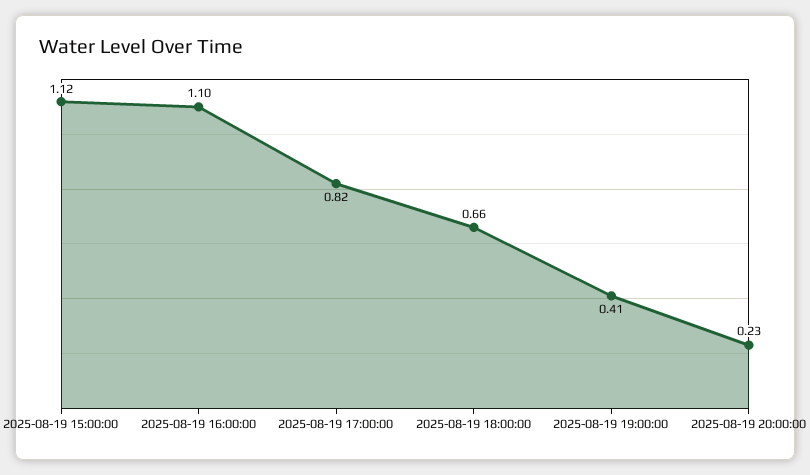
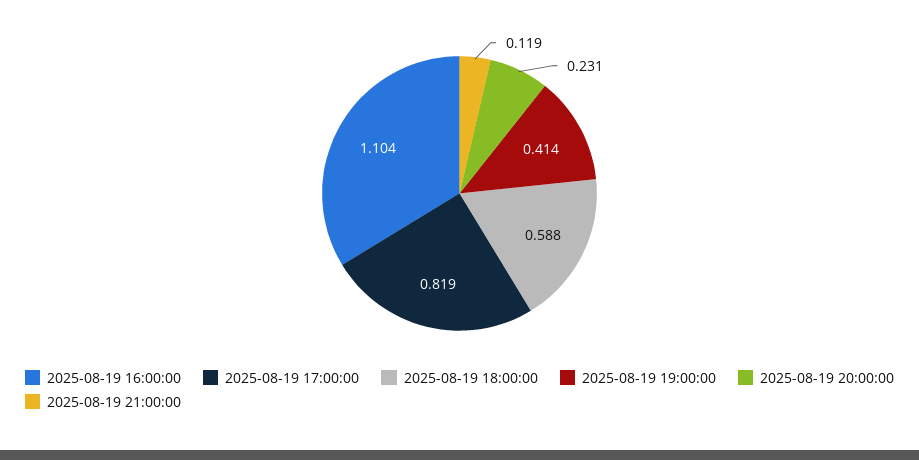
2025-08-19 15:00:00: 1.12 -> none
2025-08-19 18:00:00: 0.66 -> 0.588
2025-08-19 21:00:00: none -> 0.119

